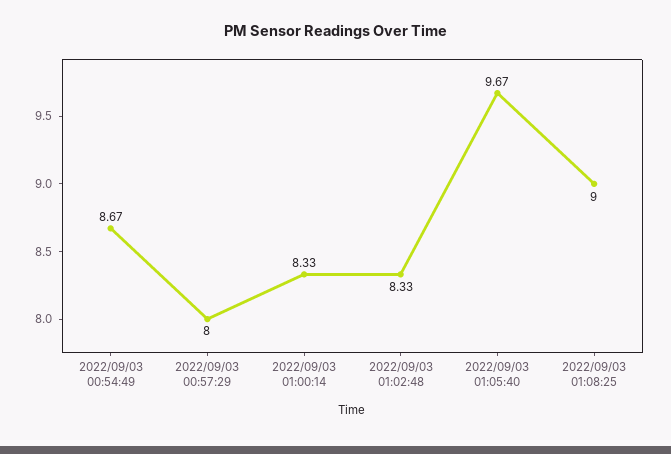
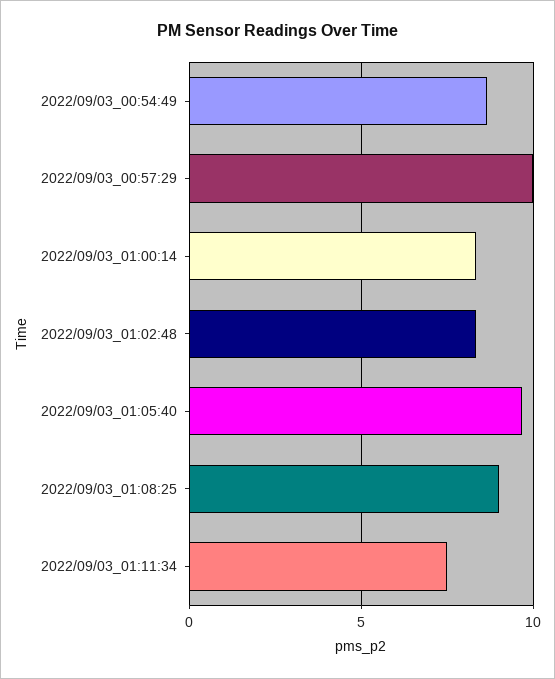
2022/09/03 00:57:29: 8 -> 10
2022/09/03_01:11:34: none -> 7.5

